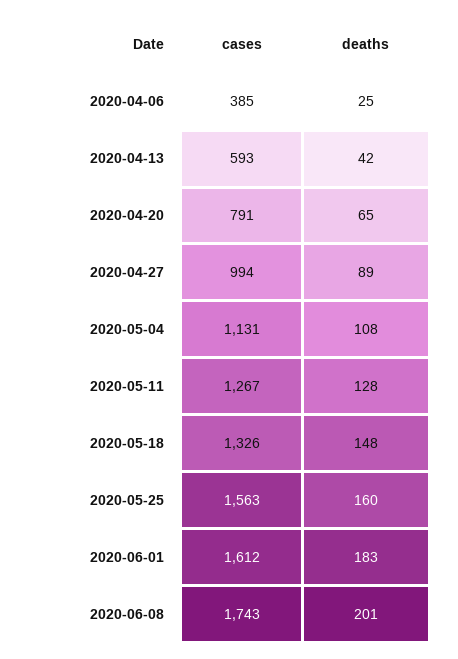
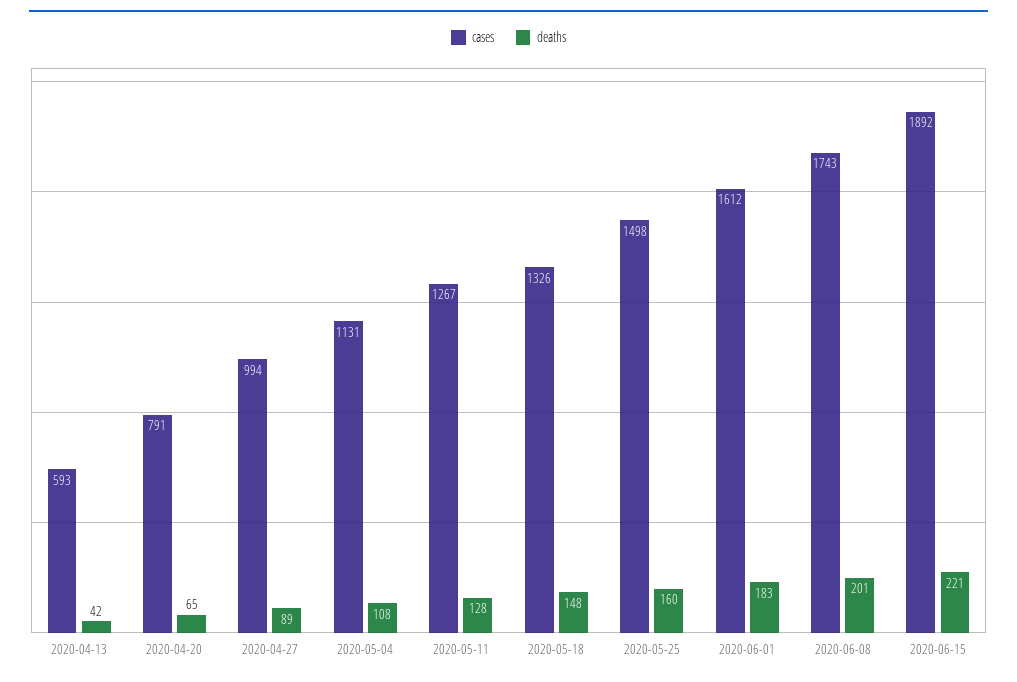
cases, 2020-04-06: 385 -> none
deaths, 2020-04-06: 25 -> none
cases, 2020-05-25: 1563 -> 1498
cases, 2020-06-15: none -> 1892
deaths, 2020-06-15: none -> 221

